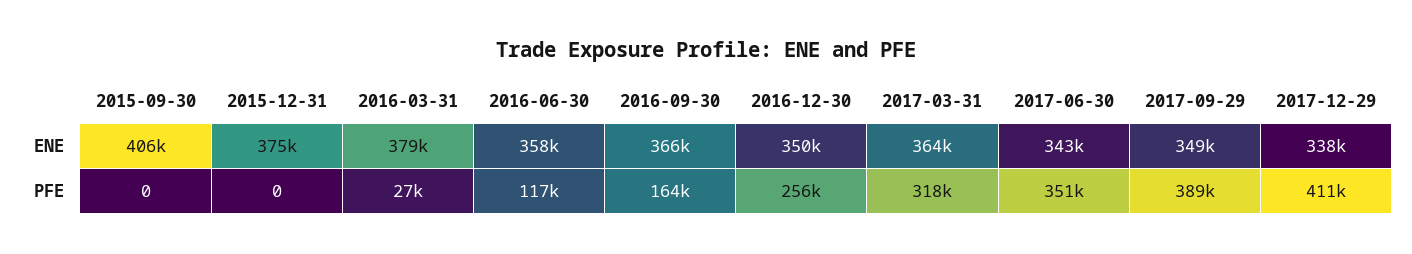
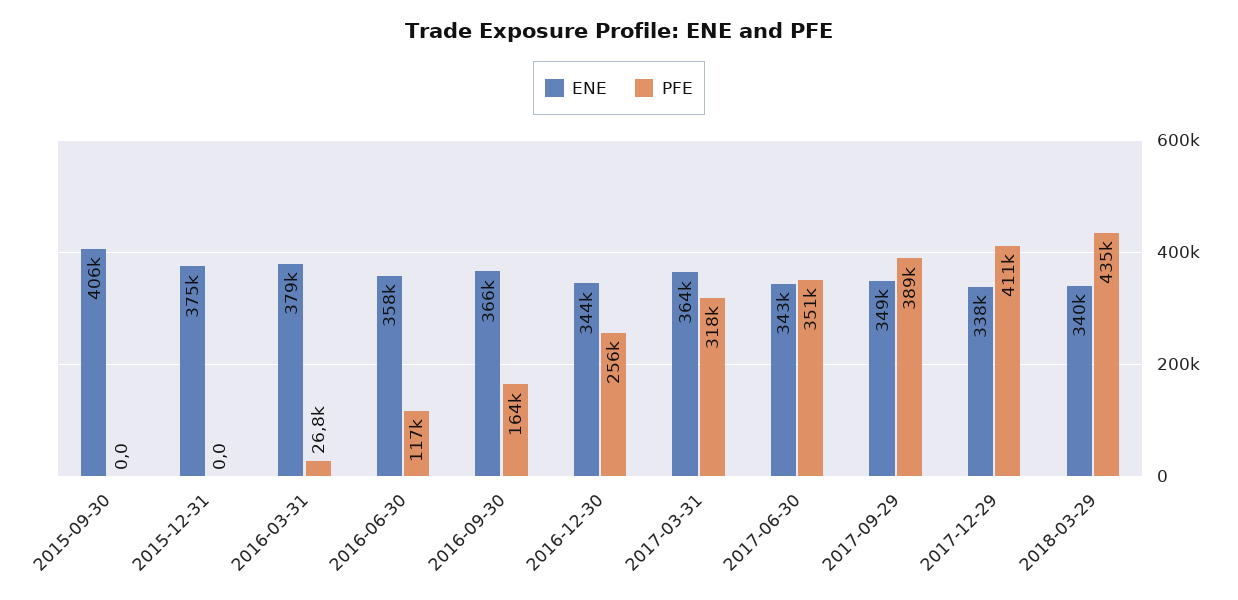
ENE, 2016-12-30: 350000 -> 344000
ENE, 2018-03-29: none -> 340000
PFE, 2018-03-29: none -> 435000

